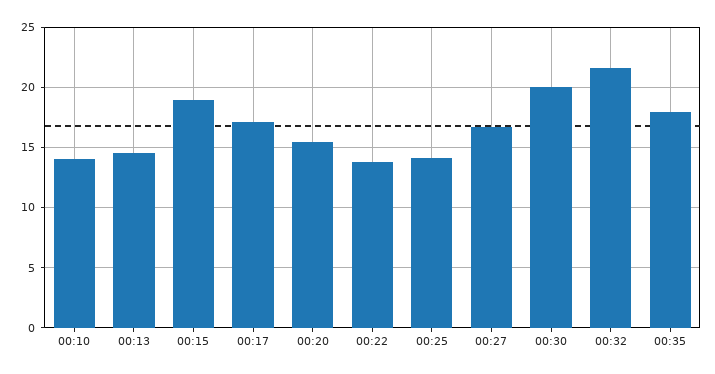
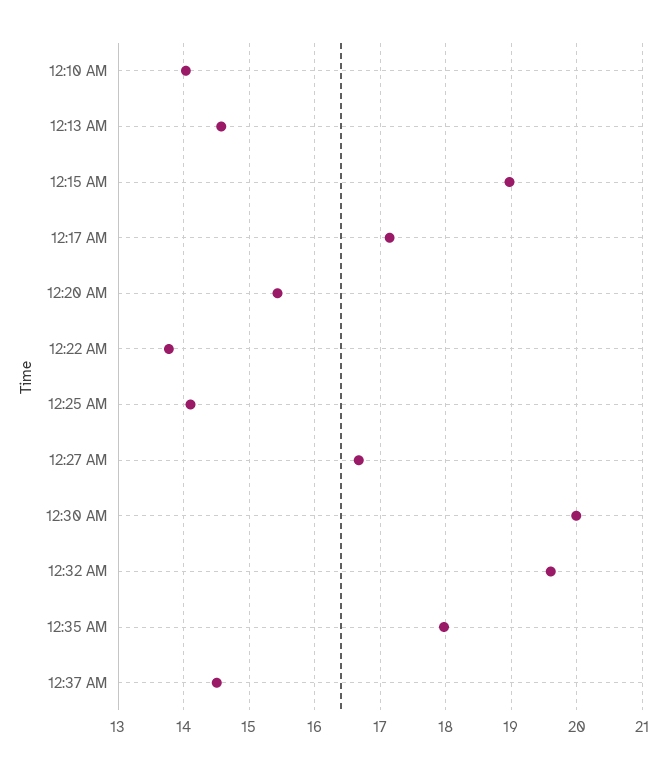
00:32: 21.5 -> 19.6
12:37 AM: none -> 14.5

